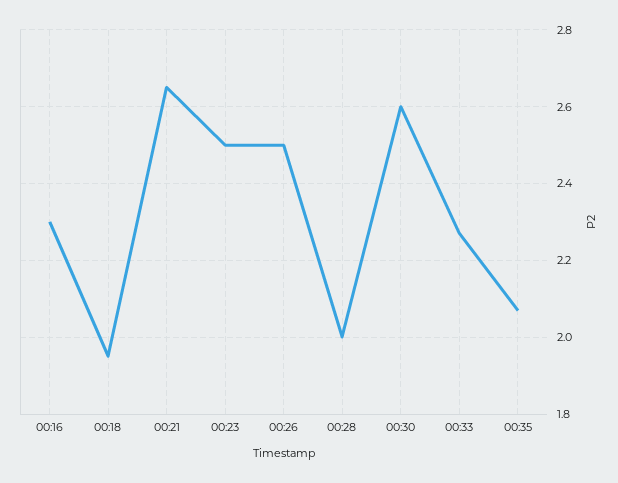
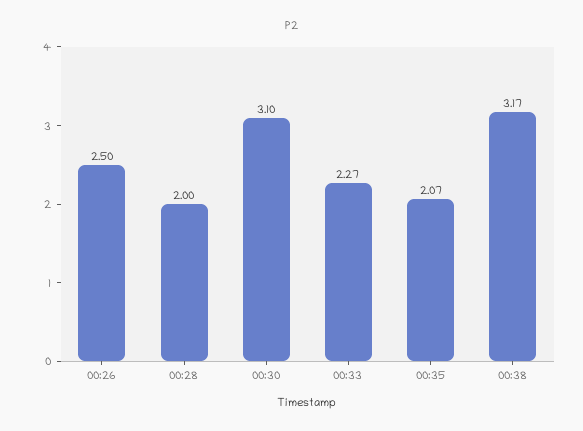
00:16: 2.3 -> none
00:18: 1.95 -> none
00:21: 2.65 -> none
00:23: 2.5 -> none
00:30: 2.6 -> 3.1
00:38: none -> 3.17

